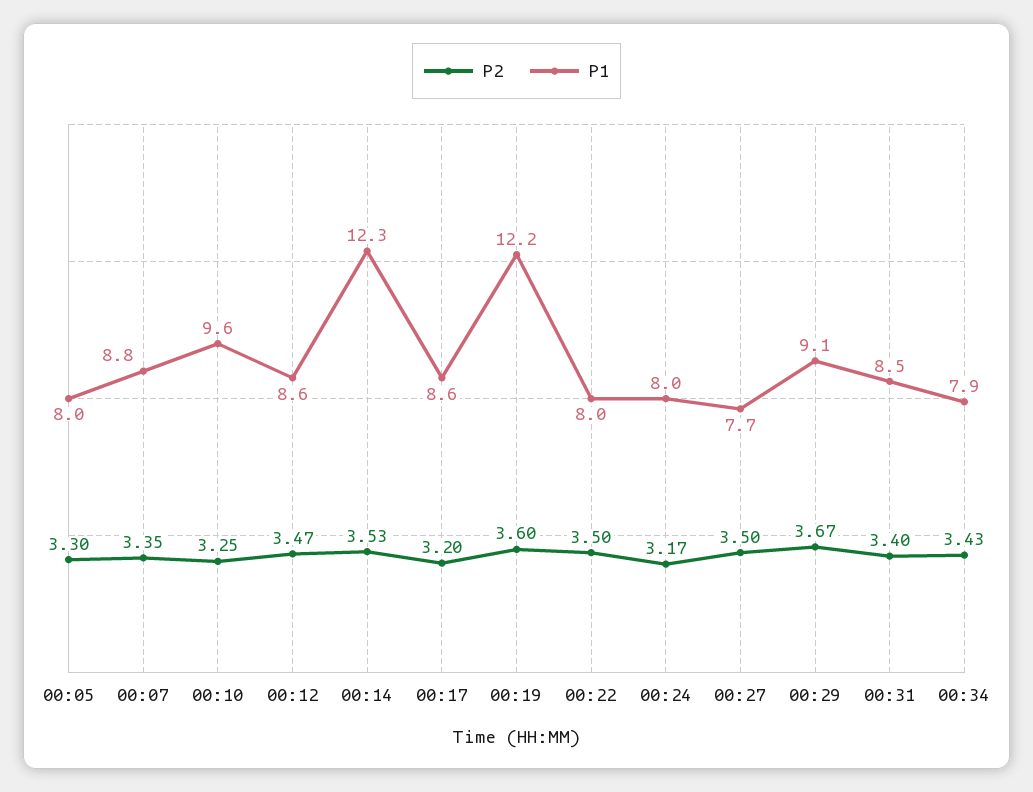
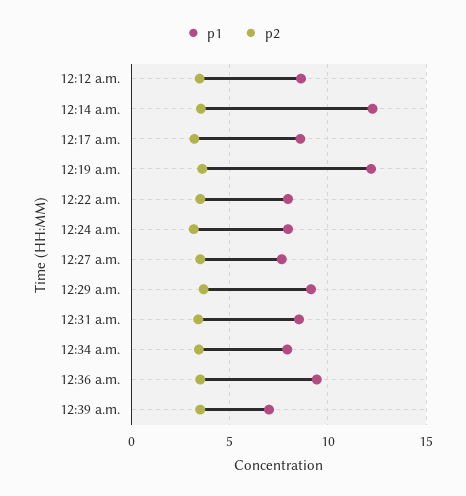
P2, 00:05: 3.3 -> none
P1, 00:05: 8 -> none
P2, 00:07: 3.35 -> none
P1, 00:07: 8.8 -> none
P2, 00:10: 3.25 -> none
P1, 00:10: 9.6 -> none
P1, 12:36 a.m.: none -> 9.5
P2, 12:36 a.m.: none -> 3.5
P1, 12:39 a.m.: none -> 7
P2, 12:39 a.m.: none -> 3.5

